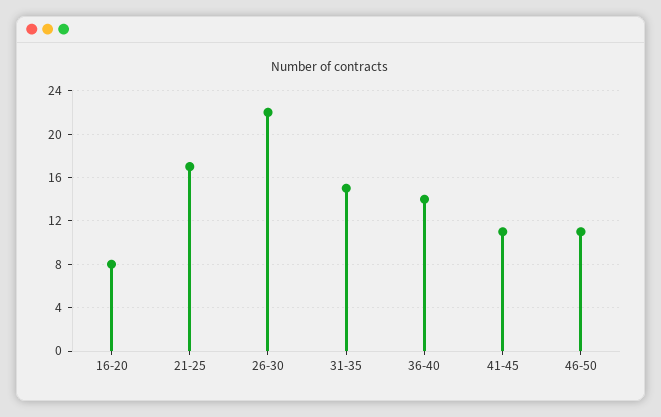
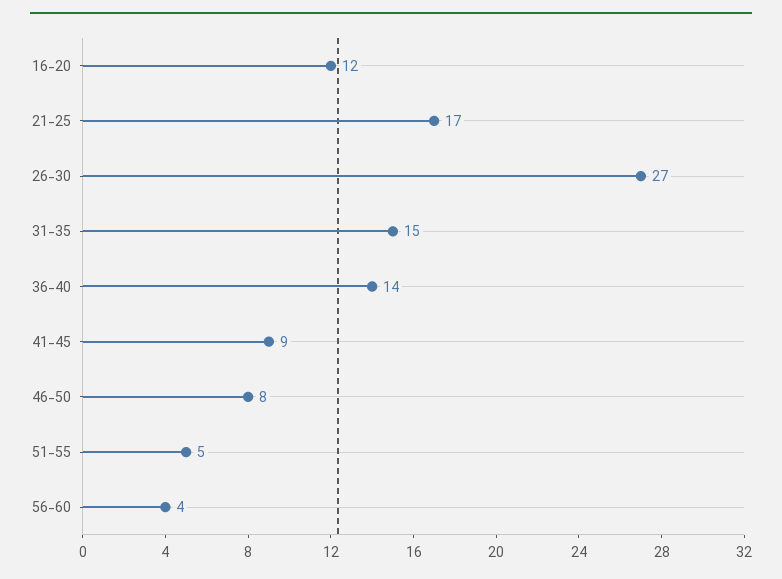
16-20: 8 -> 12
26-30: 22 -> 27
41-45: 11 -> 9
46-50: 11 -> 8
51-55: none -> 5
56-60: none -> 4

